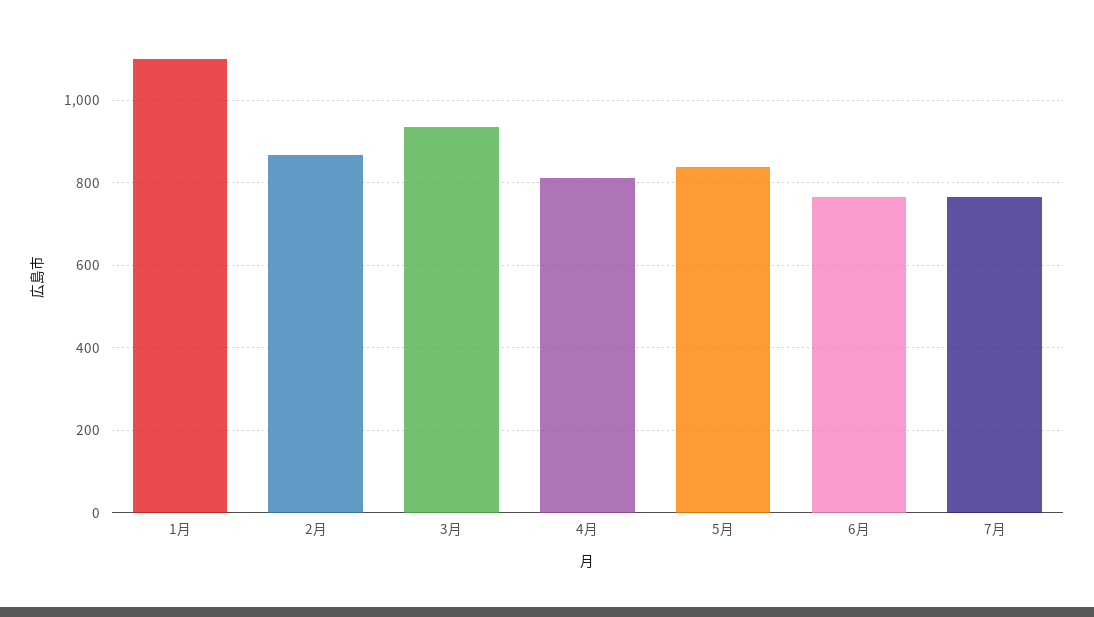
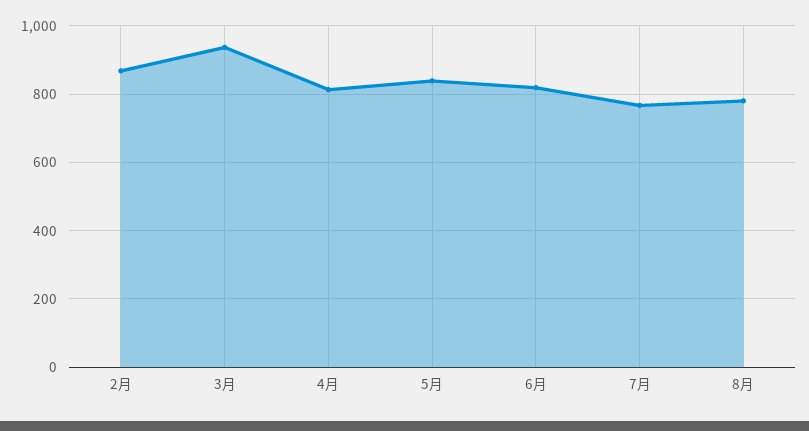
1月: 1100 -> none
6月: 760 -> 820
8月: none -> 780

